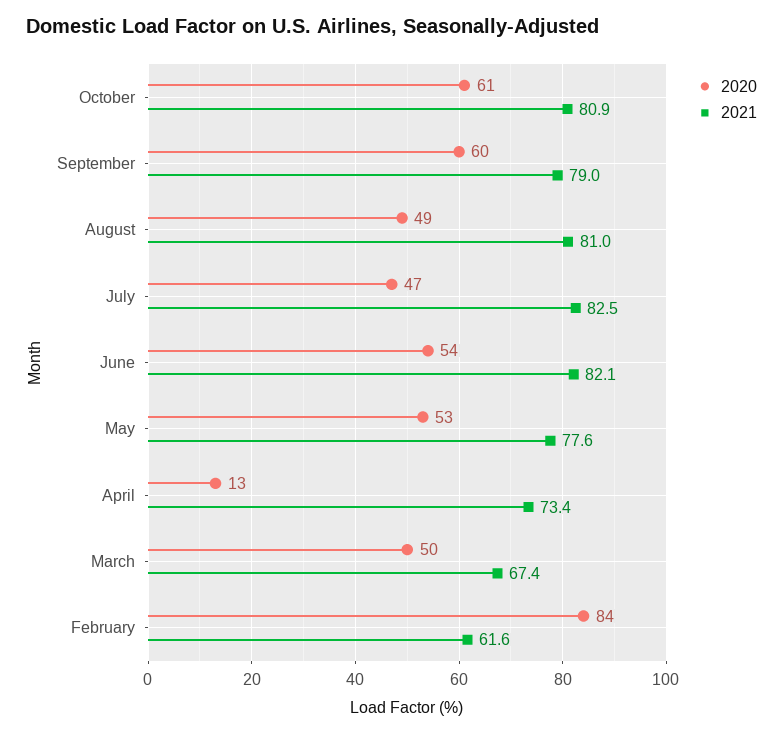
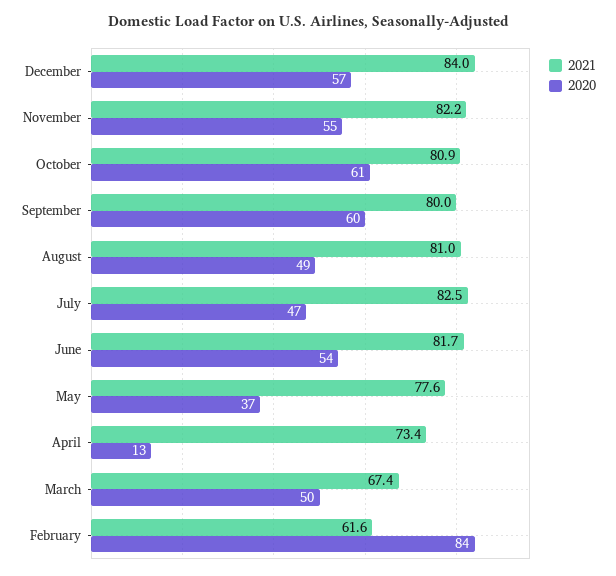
2021, September: 79 -> 80
2021, June: 82.1 -> 81.7
2020, May: 53 -> 37
2021, December: none -> 84
2020, December: none -> 57
2021, November: none -> 82.2
2020, November: none -> 55

